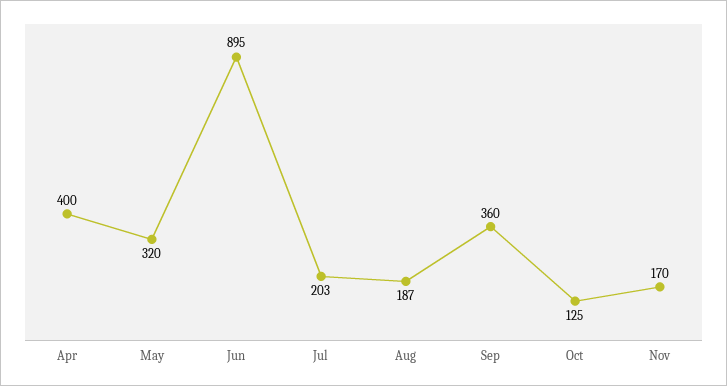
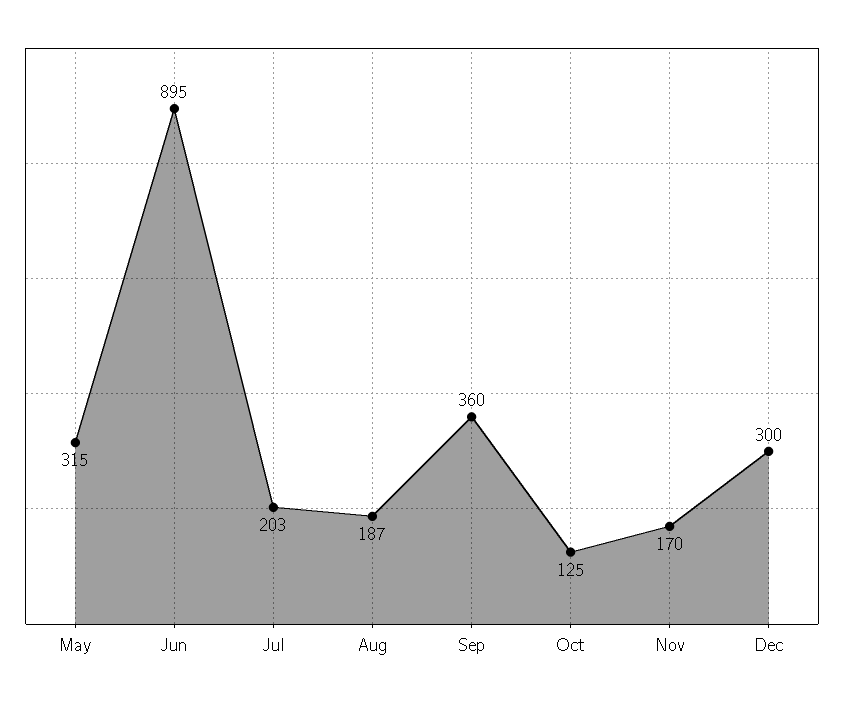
Apr: 400 -> none
May: 320 -> 315
Dec: none -> 300

